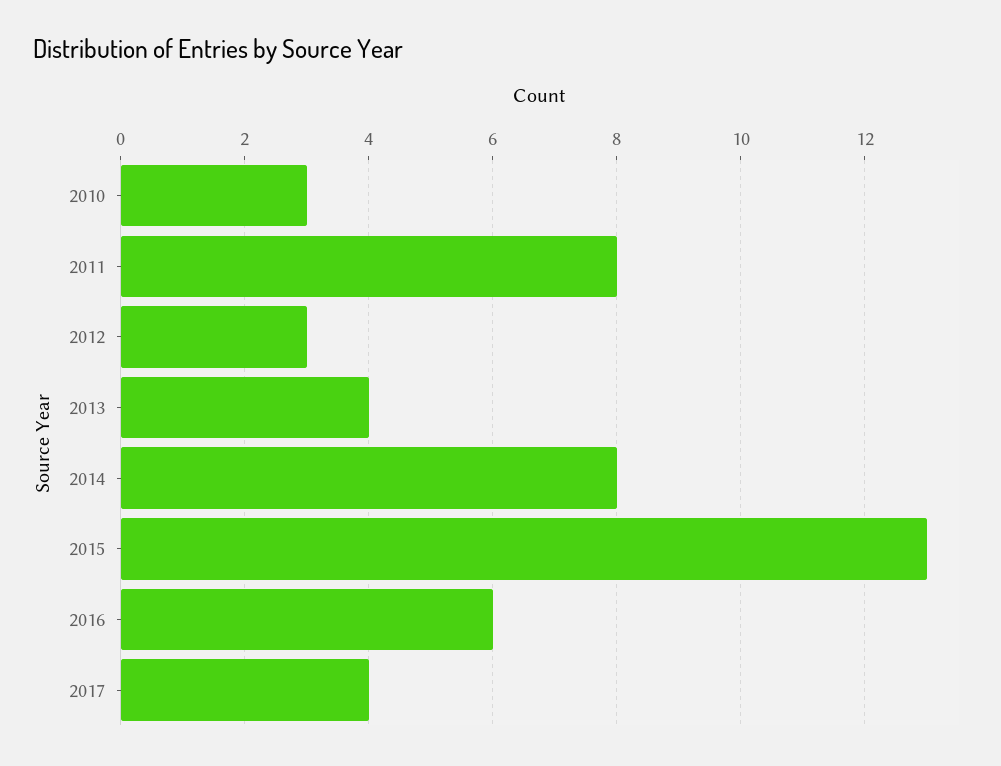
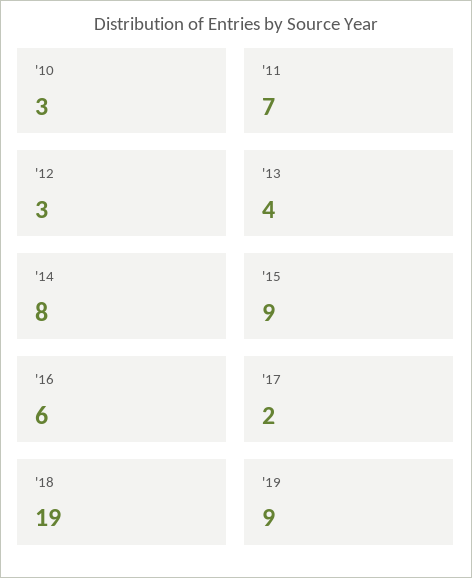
2011: 8 -> 7
2015: 13 -> 9
2017: 4 -> 2
'18: none -> 19
'19: none -> 9

